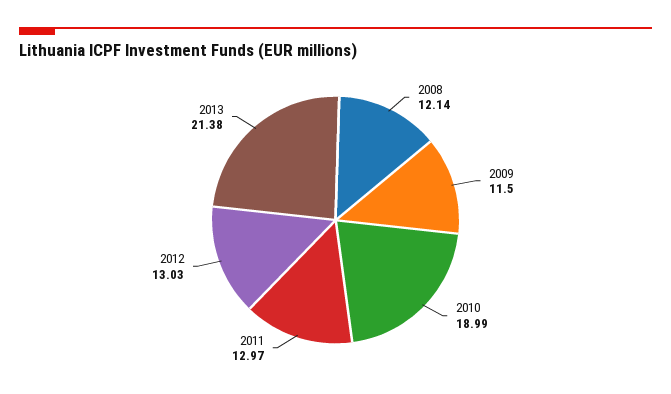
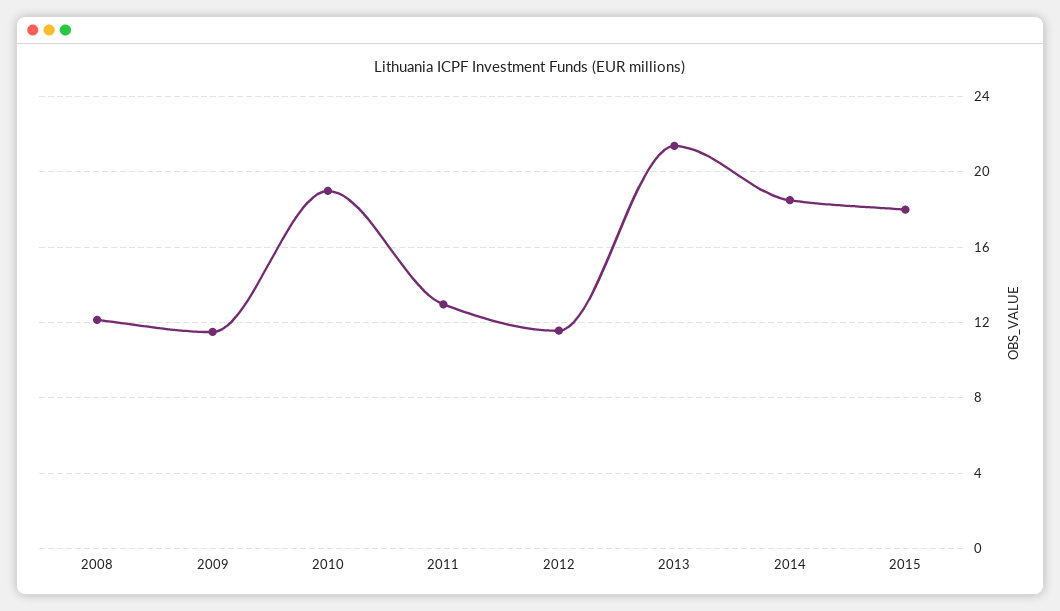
2012: 13.03 -> 11.5
2014: none -> 18.5
2015: none -> 18

